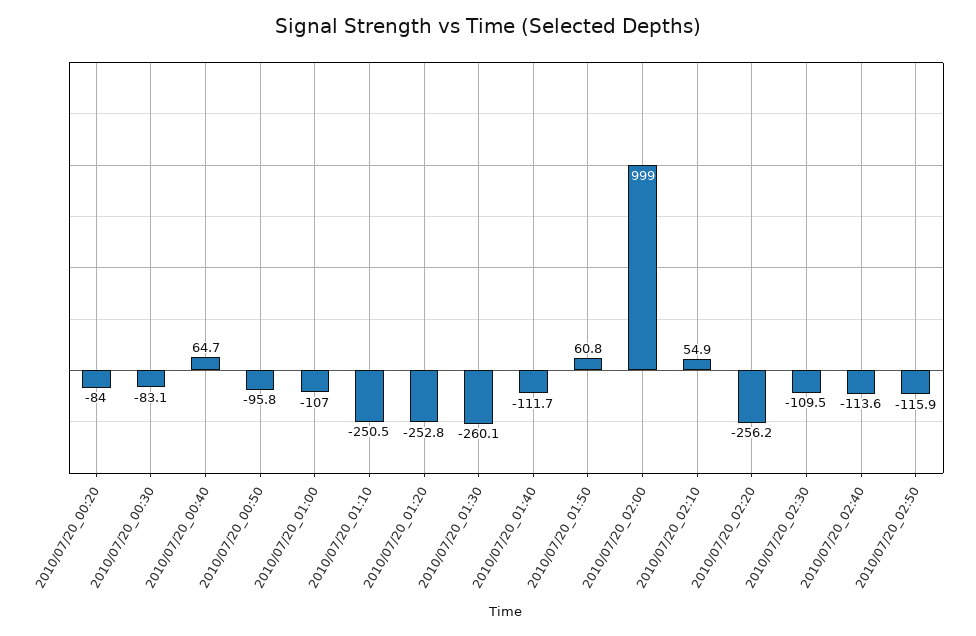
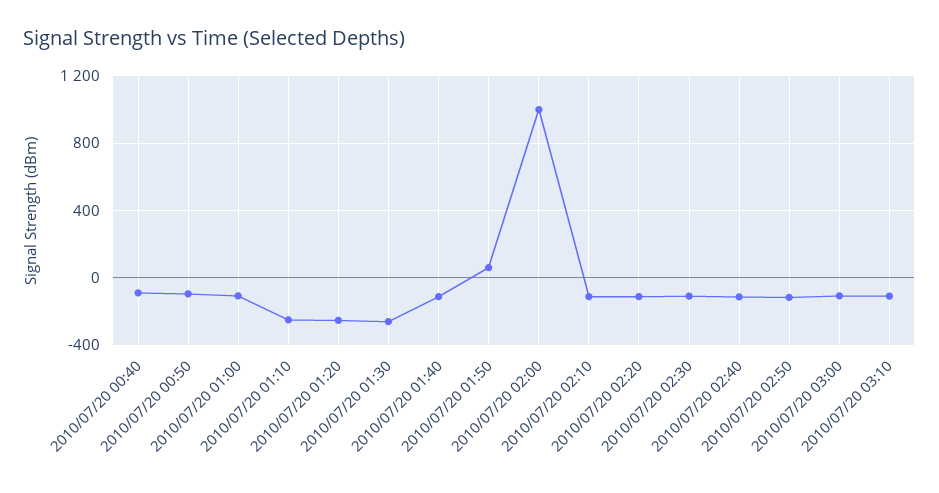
2010/07/20_00:20: -84 -> none
2010/07/20_00:30: -83.1 -> none
2010/07/20_00:40: 64.7 -> -100
2010/07/20_02:10: 54.9 -> -100
2010/07/20_02:20: -256.2 -> -100
2010/07/20 03:00: none -> -100
2010/07/20 03:10: none -> -100

